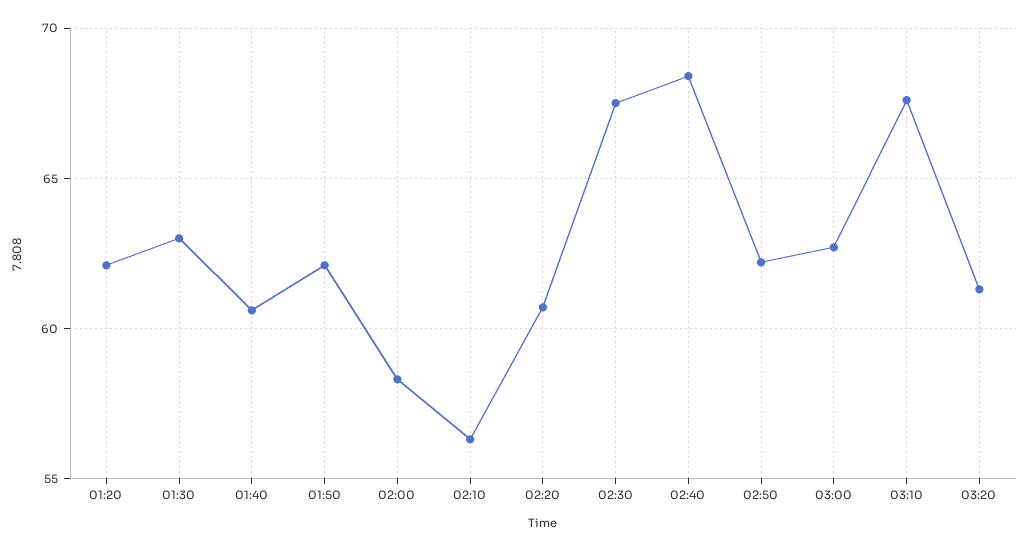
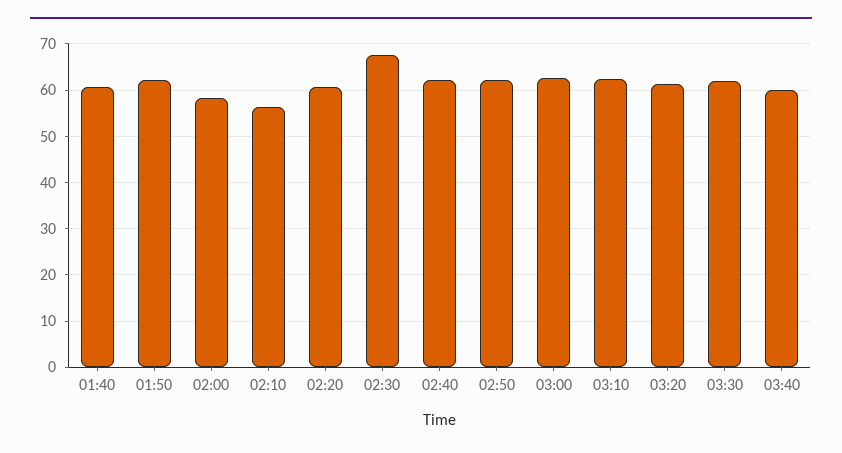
01:20: 62 -> none
01:30: 63 -> none
02:40: 68.5 -> 62
03:10: 67.5 -> 62
03:30: none -> 62
03:40: none -> 60

